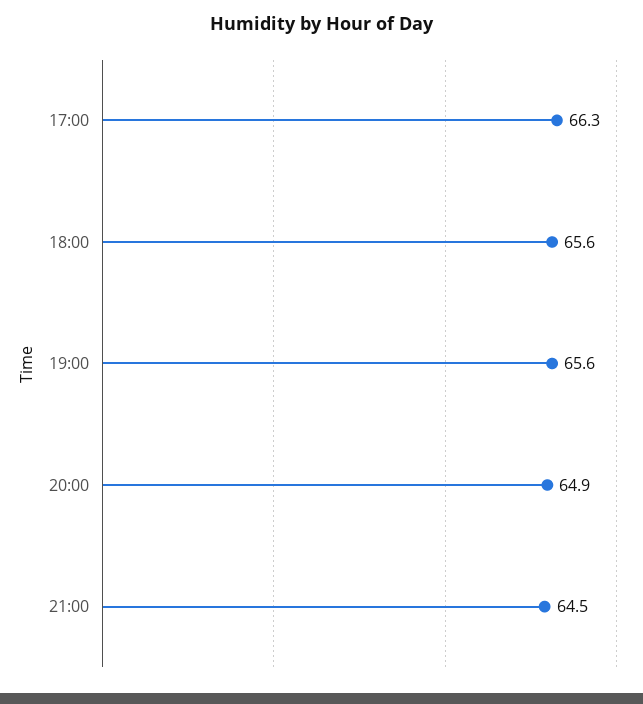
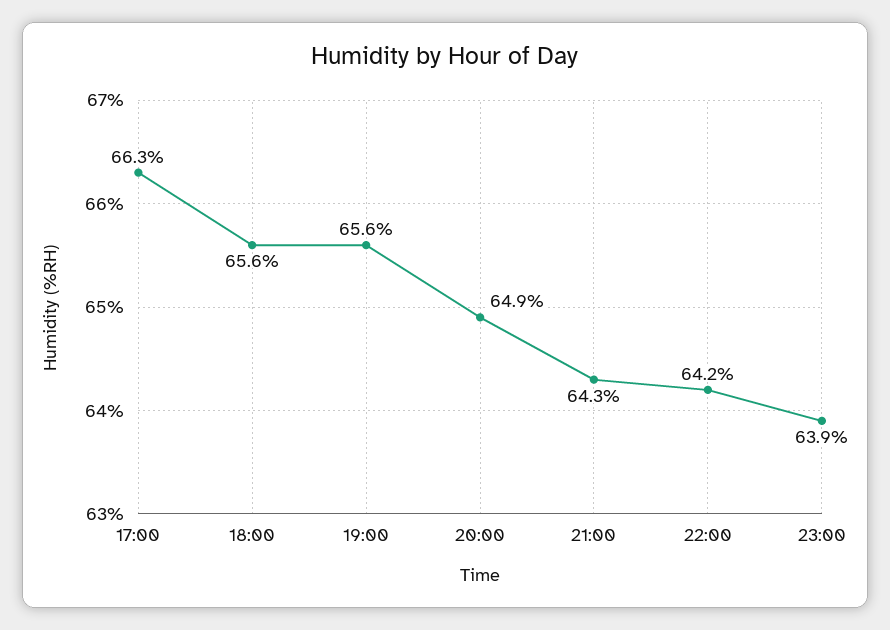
21:00: 64.5 -> 64.3
22:00: none -> 64.2
23:00: none -> 63.9

